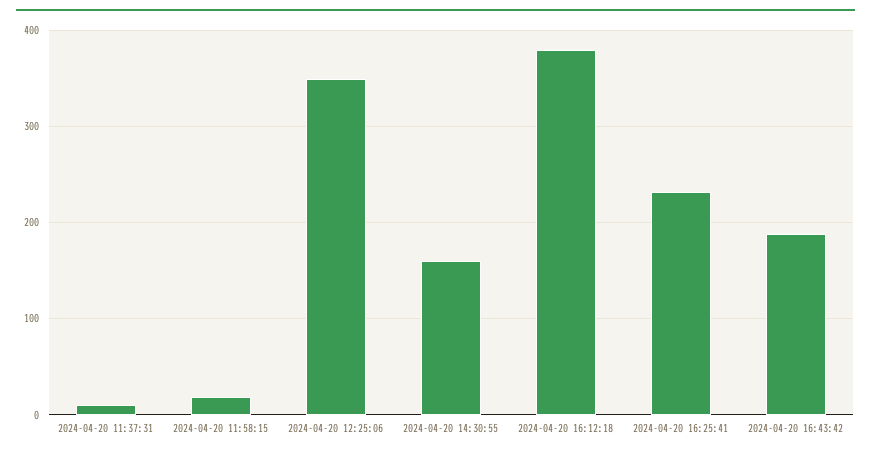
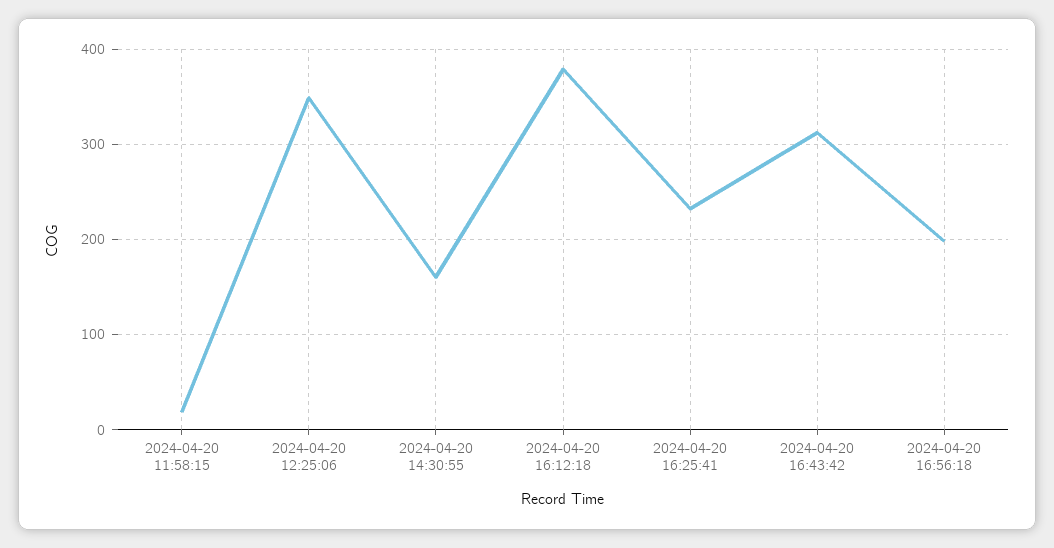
2024-04-20 11:37:31: 10 -> none
2024-04-20 16:43:42: 190 -> 310
2024-04-20 16:56:18: none -> 200

